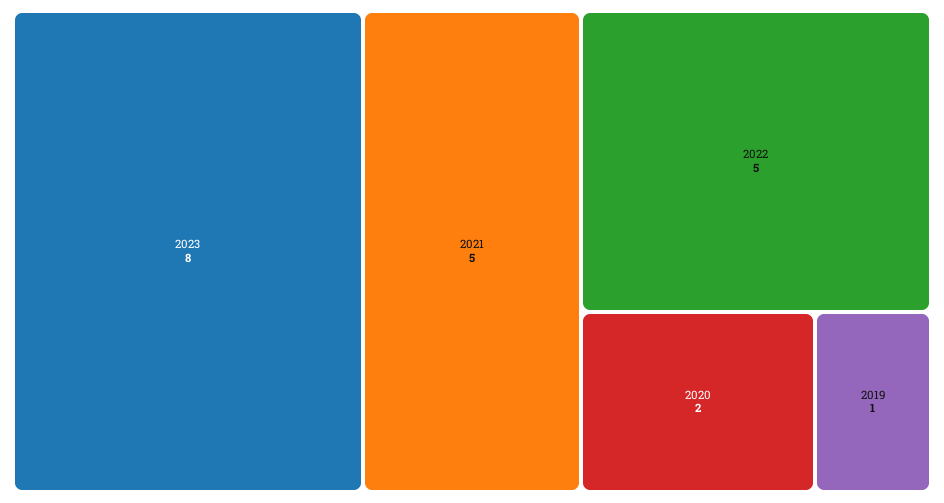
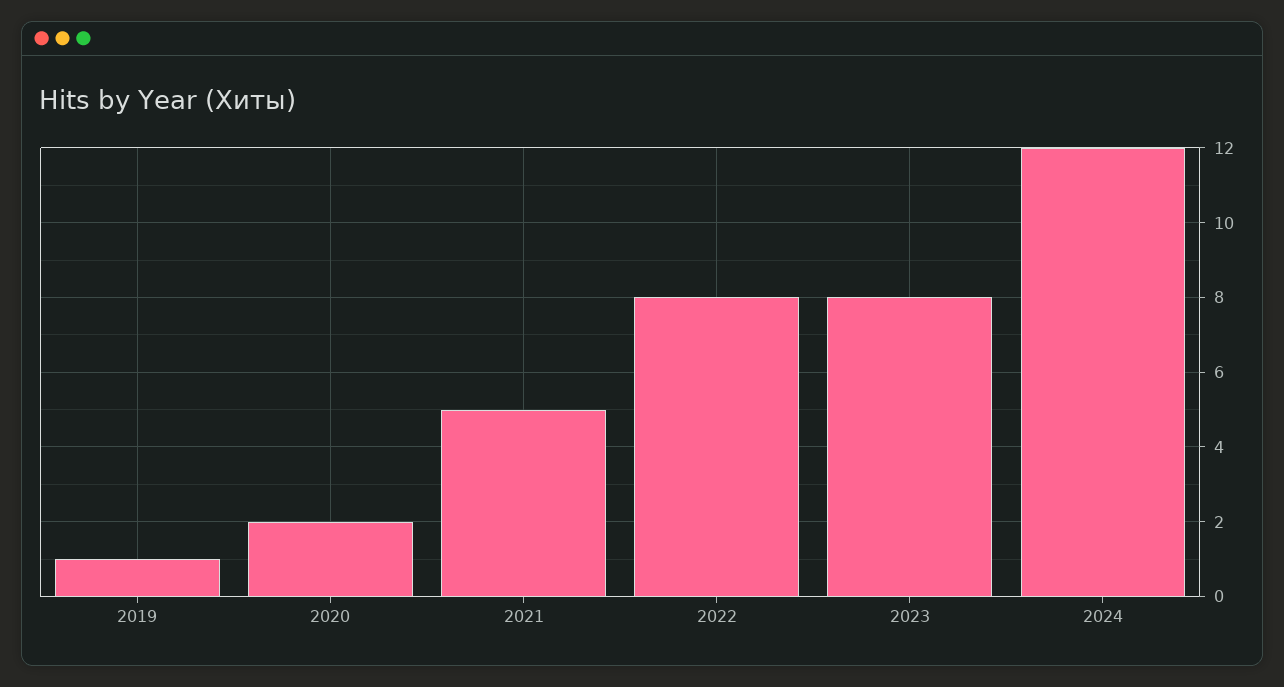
2022: 5 -> 8
2024: none -> 12

